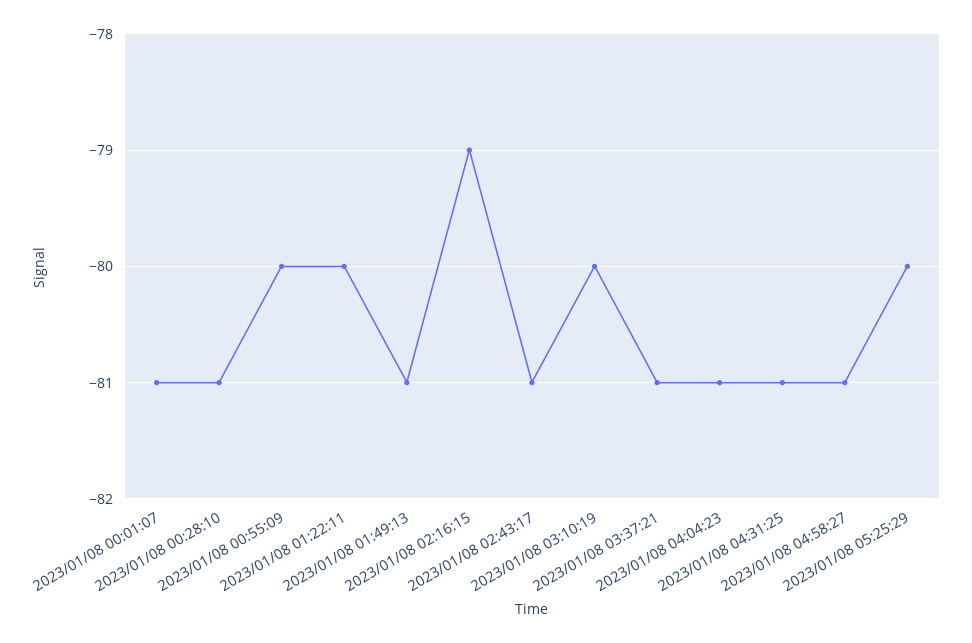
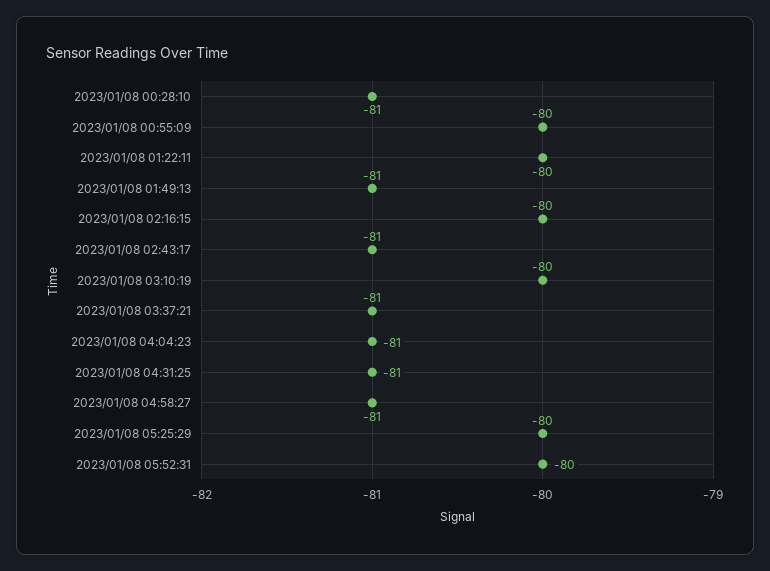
2023/01/08 00:01:07: -81 -> none
2023/01/08 02:16:15: -79 -> -80
2023/01/08 05:52:31: none -> -80

